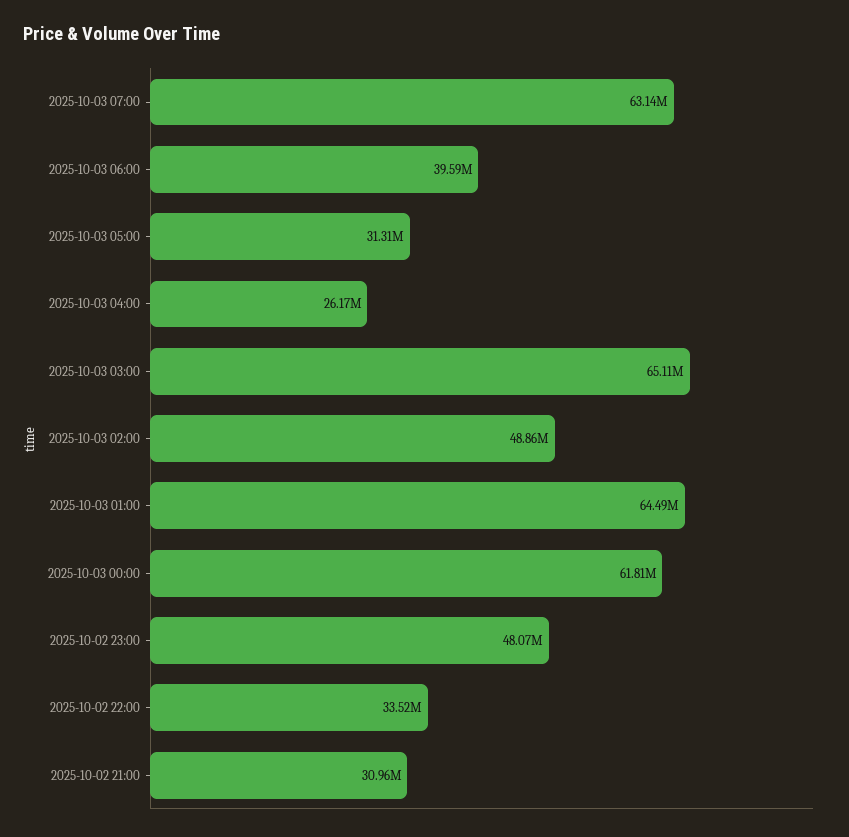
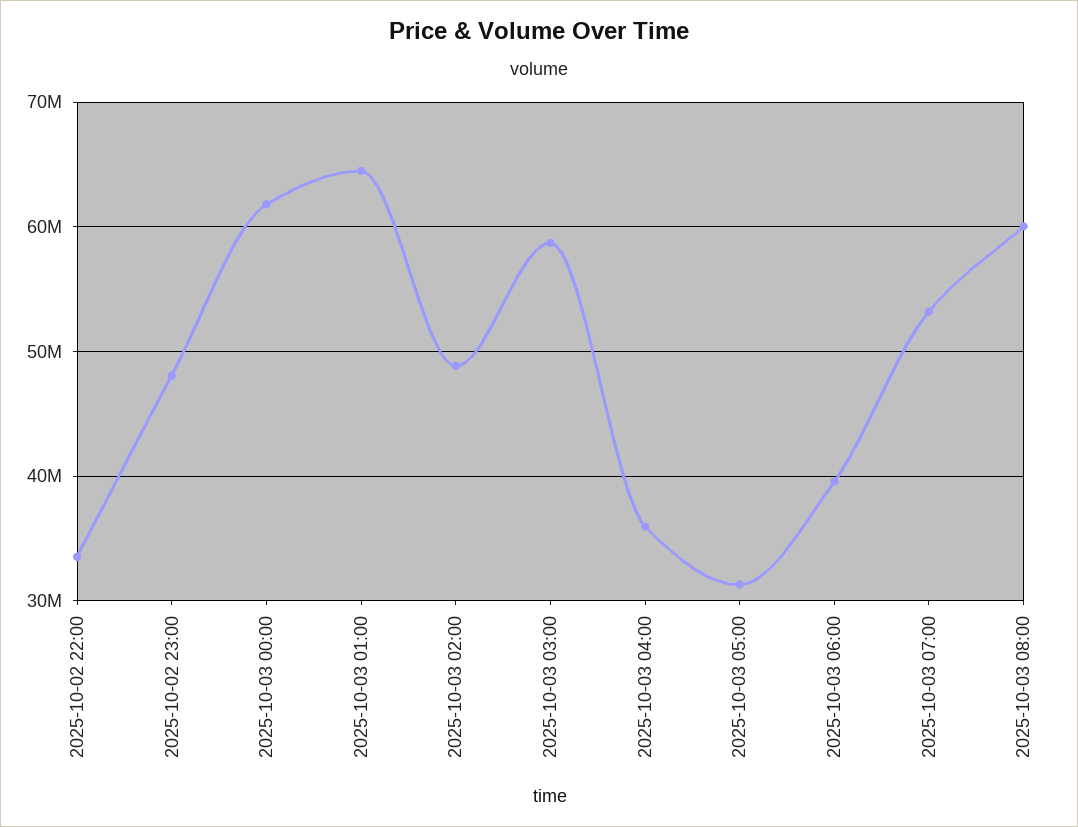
2025-10-03 07:00: 63140000 -> 53000000
2025-10-03 04:00: 26170000 -> 36000000
2025-10-03 03:00: 65110000 -> 59000000
2025-10-02 21:00: 30960000 -> none
2025-10-03 08:00: none -> 60000000

